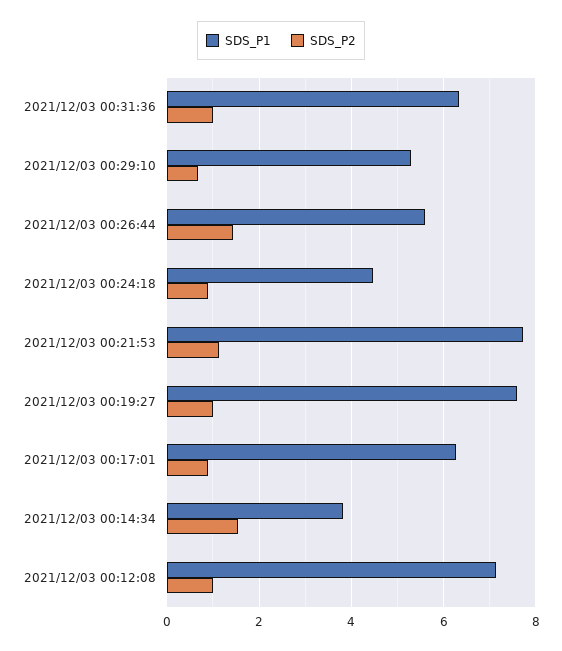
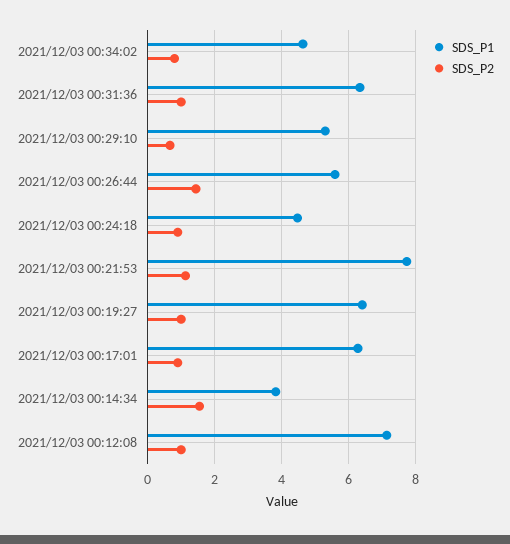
SDS_P1, 2021/12/03 00:19:27: 7.6 -> 6.4
SDS_P1, 2021/12/03 00:34:02: none -> 4.6
SDS_P2, 2021/12/03 00:34:02: none -> 0.8

